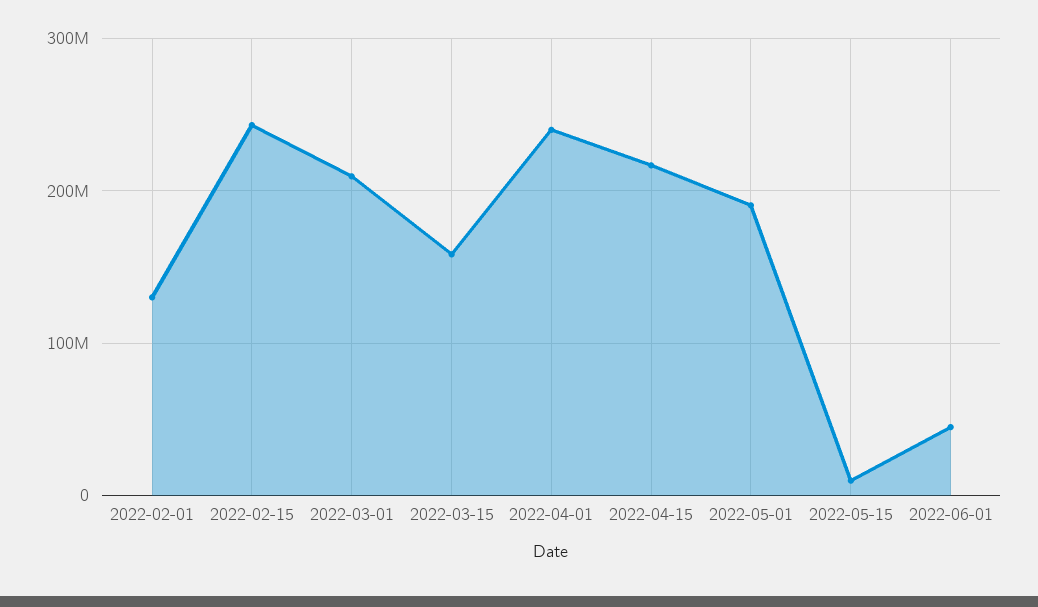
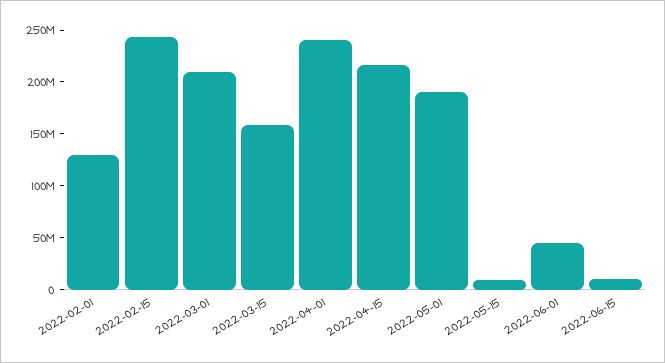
2022-06-15: none -> 10000000

